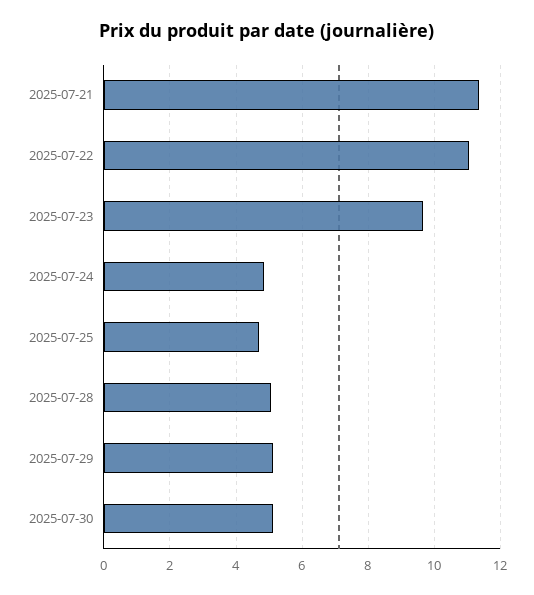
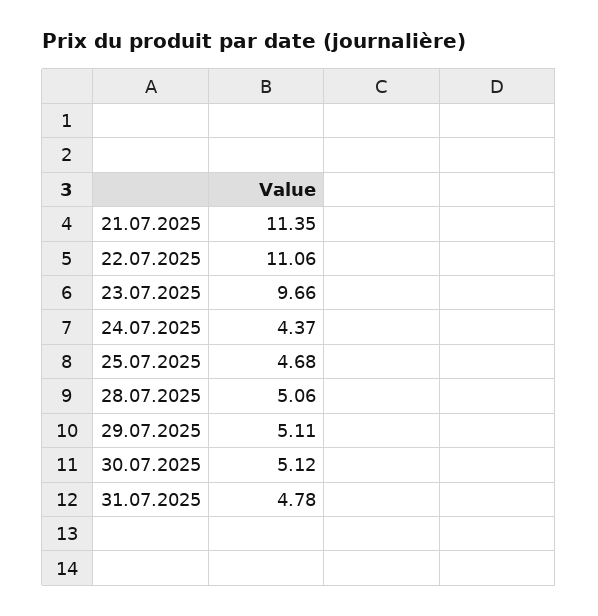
2025-07-24: 4.8 -> 4.37
31.07.2025: none -> 4.78

